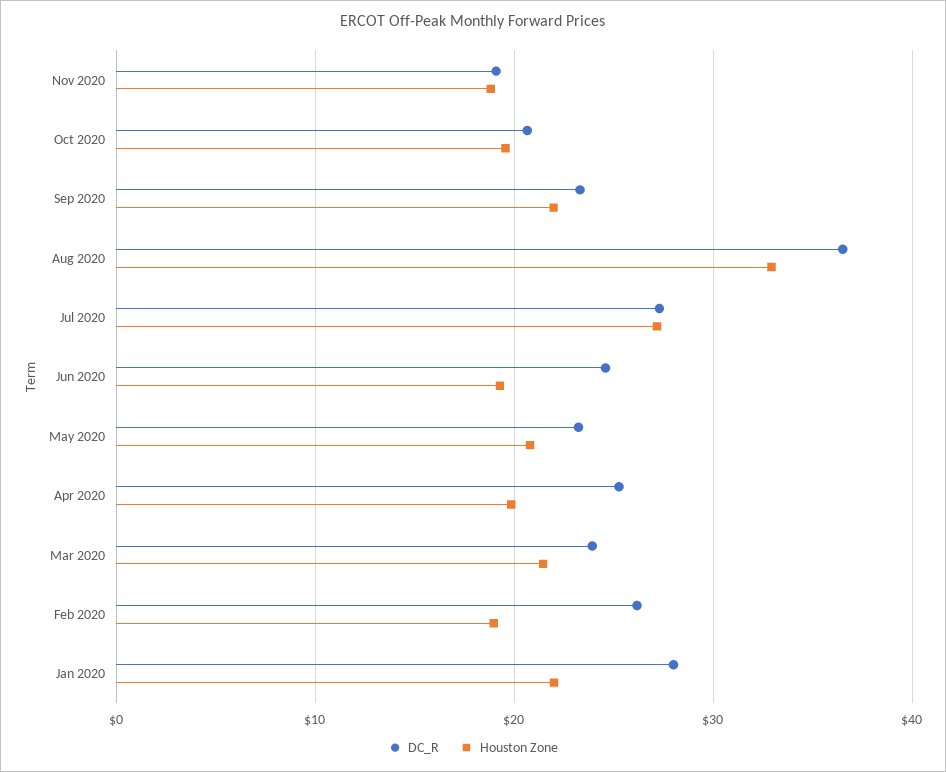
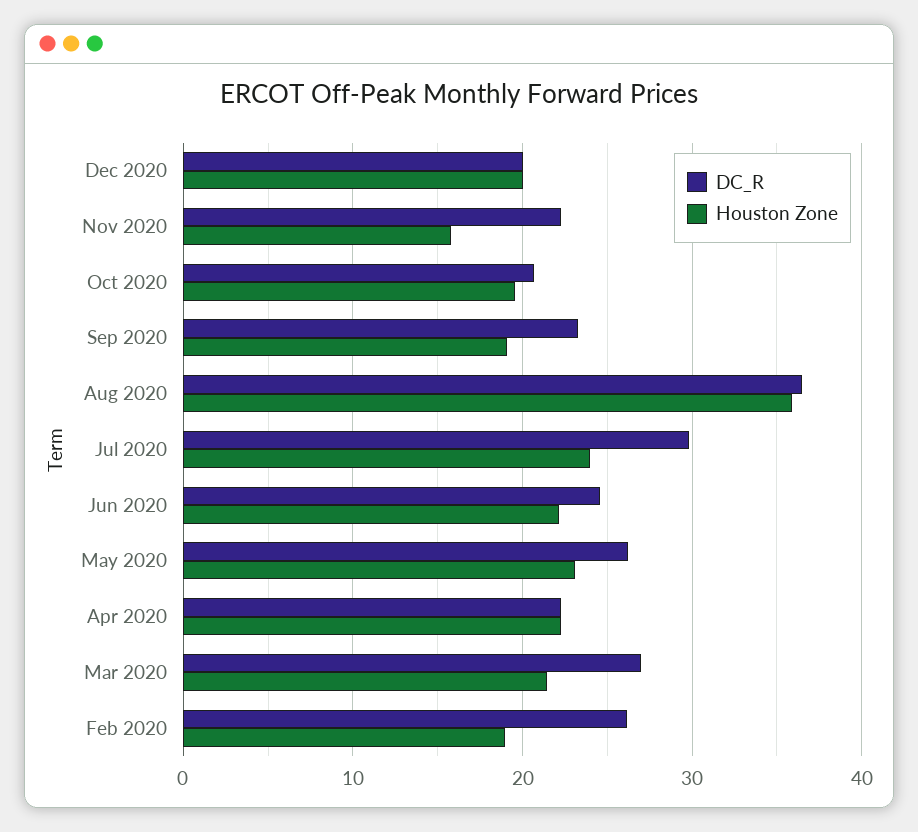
DC_R, Nov 2020: 19 -> 22
Houston Zone, Nov 2020: 19 -> 16
Houston Zone, Sep 2020: 22 -> 19
Houston Zone, Aug 2020: 33 -> 36
DC_R, Jul 2020: 27 -> 30
Houston Zone, Jul 2020: 27 -> 24
Houston Zone, Jun 2020: 19 -> 22
DC_R, May 2020: 23 -> 26
Houston Zone, May 2020: 21 -> 23
DC_R, Apr 2020: 25 -> 22
Houston Zone, Apr 2020: 20 -> 22
DC_R, Mar 2020: 24 -> 27
DC_R, Jan 2020: 28 -> none
Houston Zone, Jan 2020: 22 -> none
DC_R, Dec 2020: none -> 20
Houston Zone, Dec 2020: none -> 20

